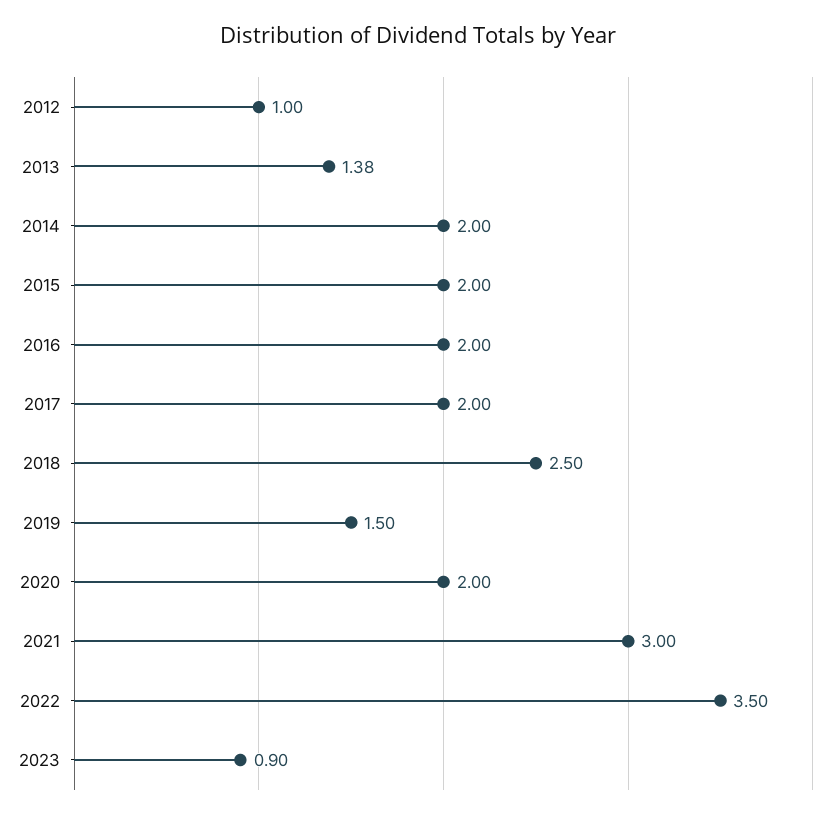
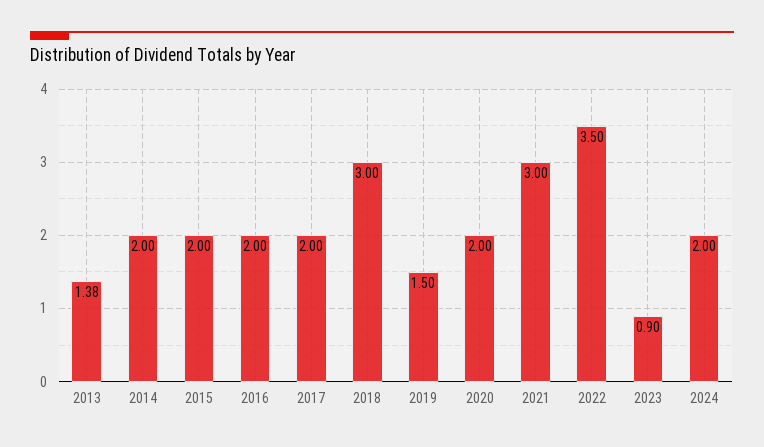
2012: 1 -> none
2018: 2.5 -> 3
2024: none -> 2

